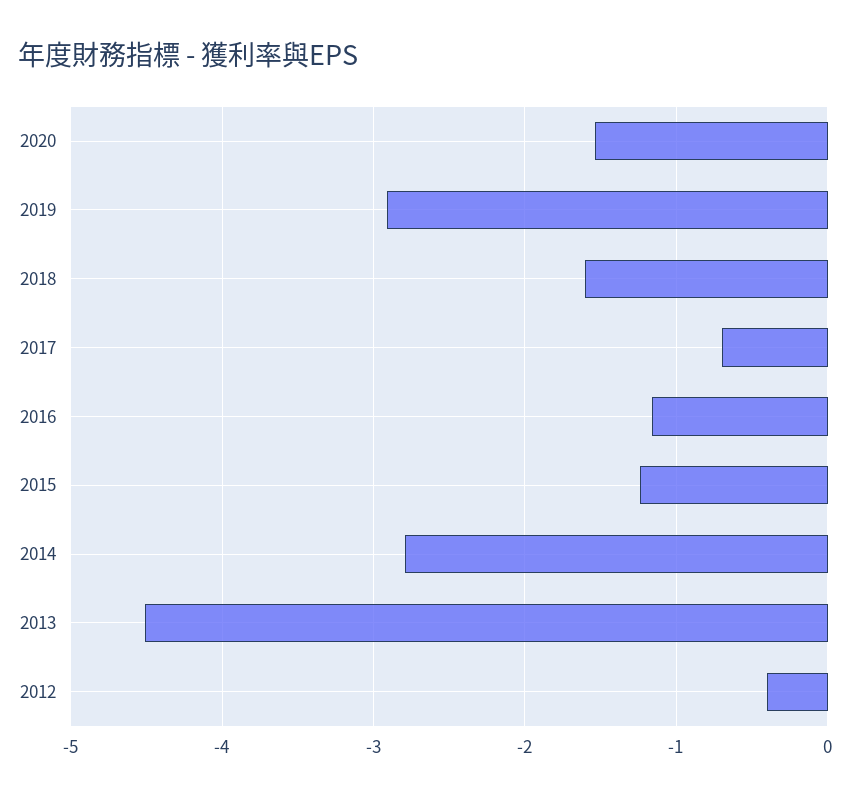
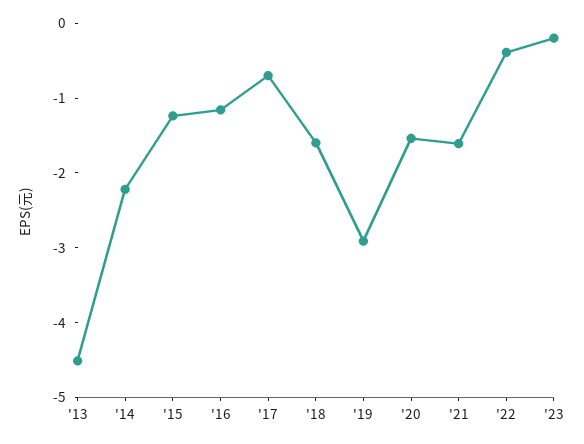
2014: -2.8 -> -2.2
2012: -0.4 -> none
'21: none -> -1.6
'22: none -> -0.4
'23: none -> -0.2

